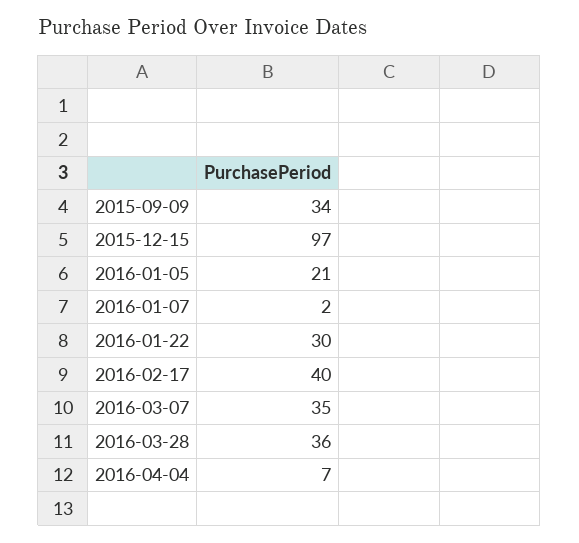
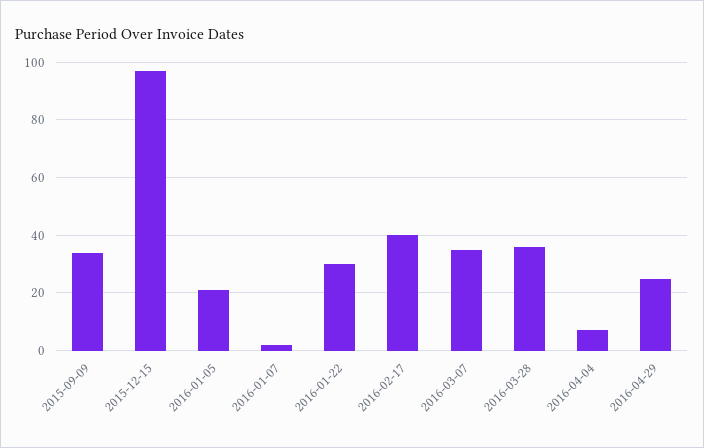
2016-04-29: none -> 25

